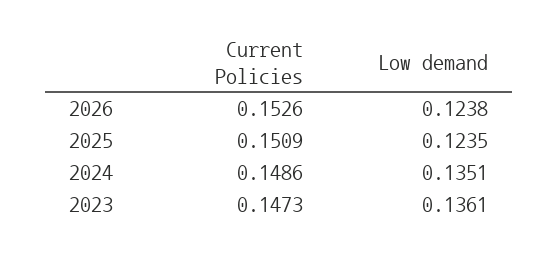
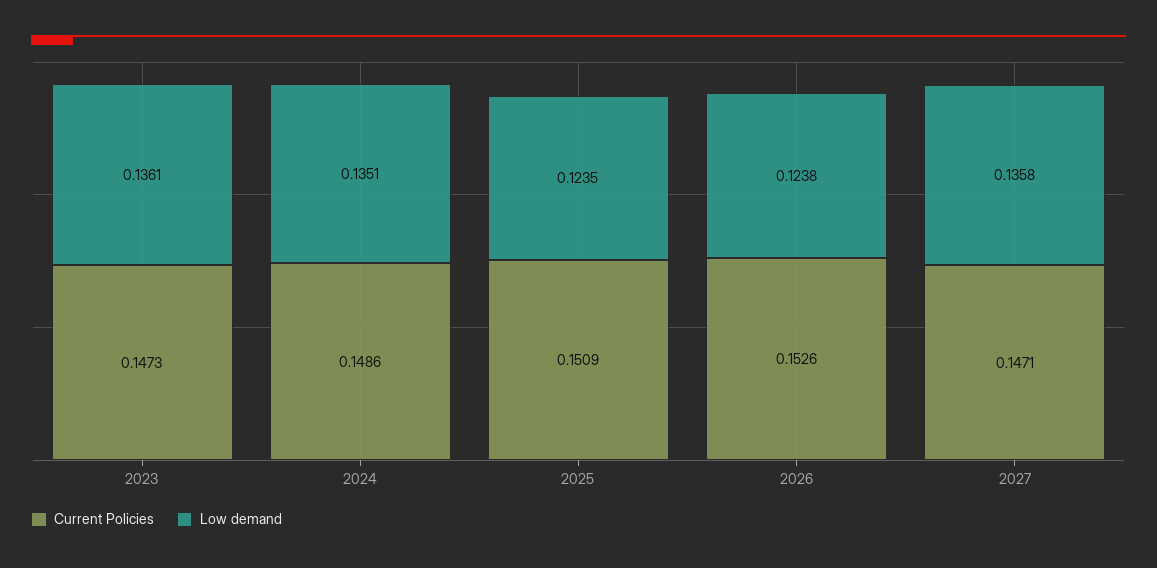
Current Policies, 2027: none -> 0.1471
Low demand, 2027: none -> 0.1358

